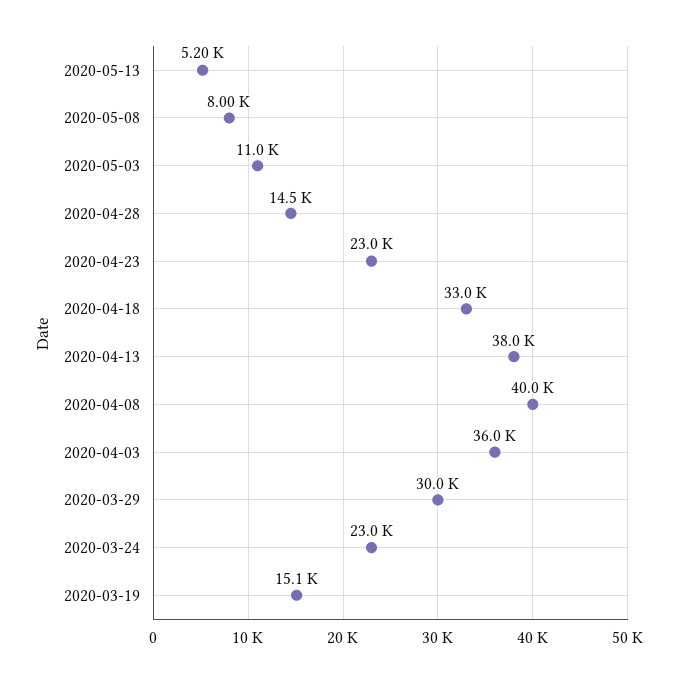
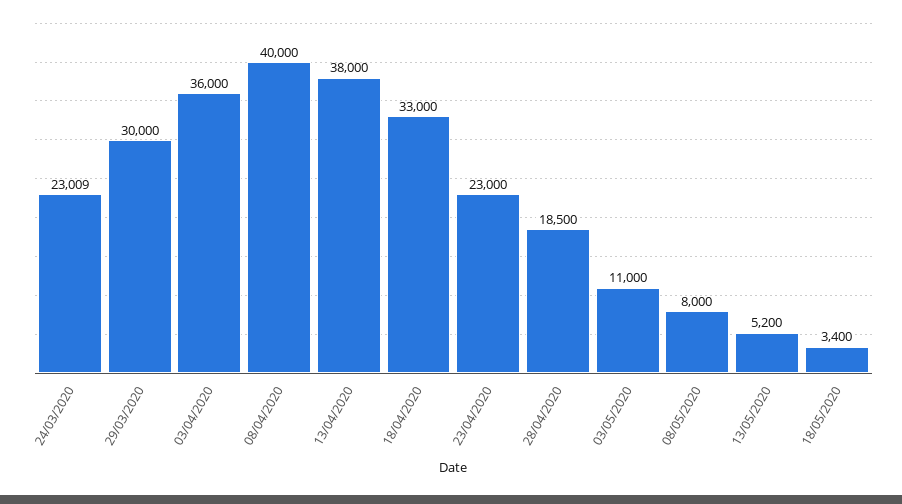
2020-04-28: 14500 -> 18500
2020-03-19: 15100 -> none
18/05/2020: none -> 3400

